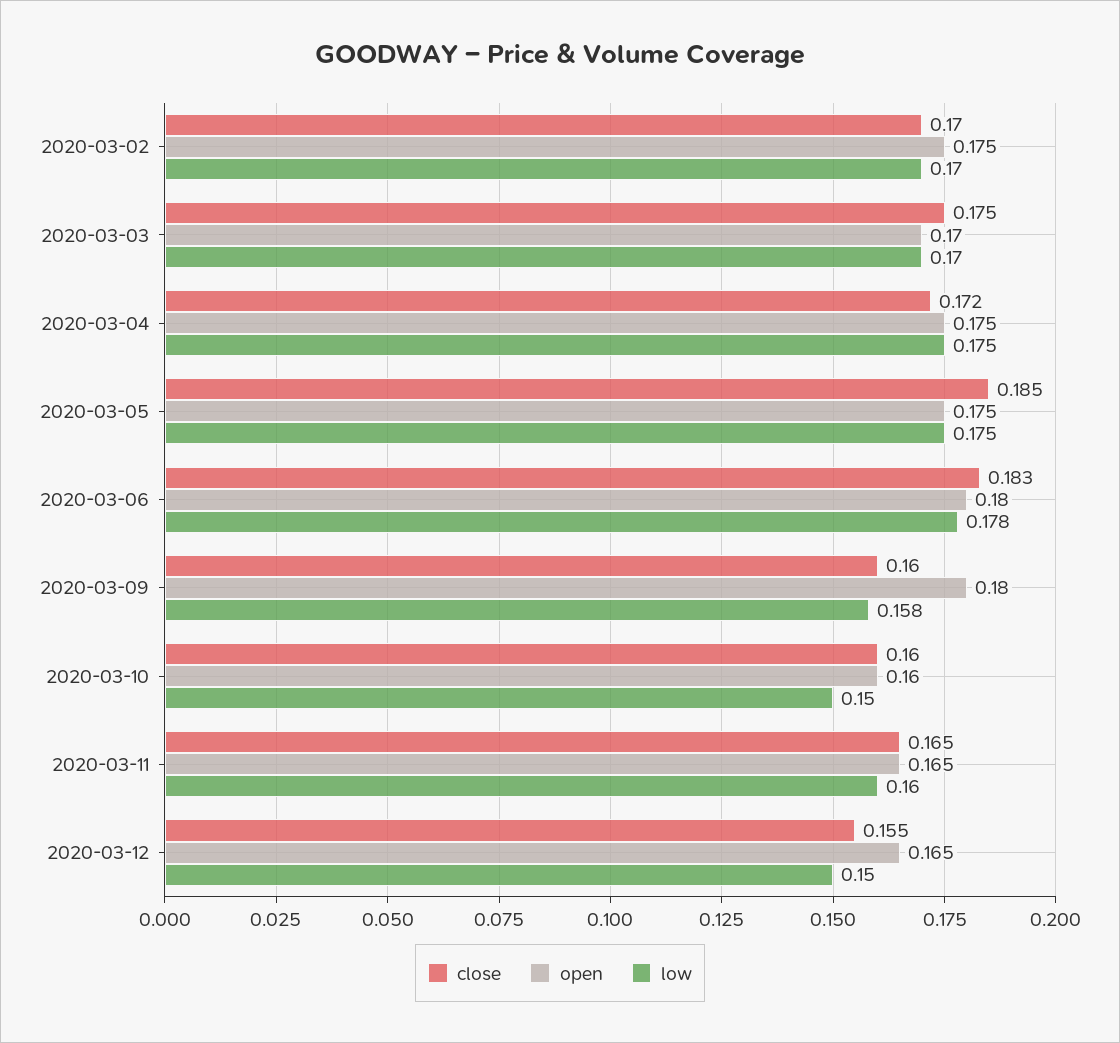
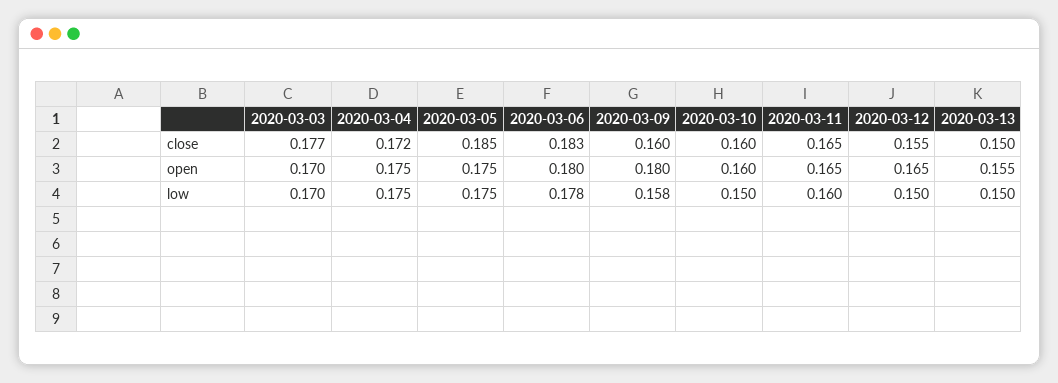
close, 2020-03-02: 0.17 -> none
open, 2020-03-02: 0.175 -> none
low, 2020-03-02: 0.17 -> none
close, 2020-03-03: 0.175 -> 0.177
close, 2020-03-13: none -> 0.15
open, 2020-03-13: none -> 0.155
low, 2020-03-13: none -> 0.15

